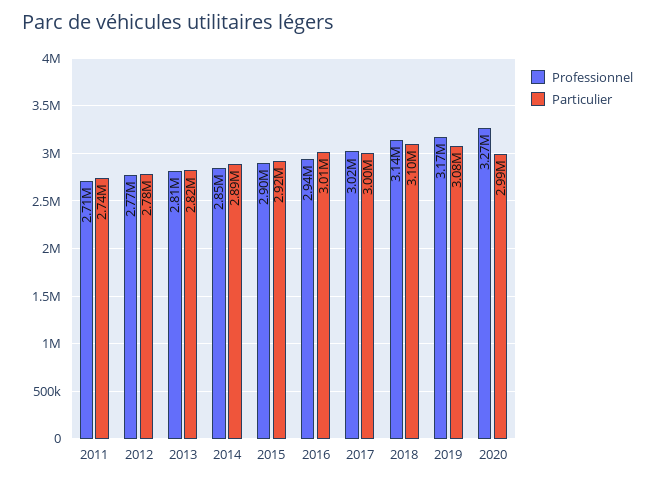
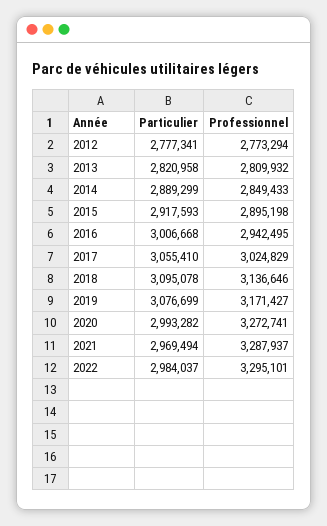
Professionnel, 2011: 2710000 -> none
Particulier, 2011: 2740000 -> none
Particulier, 2017: 3000000 -> 3055410
Particulier, 2021: none -> 2969494
Professionnel, 2021: none -> 3287937
Particulier, 2022: none -> 2984037
Professionnel, 2022: none -> 3295101

